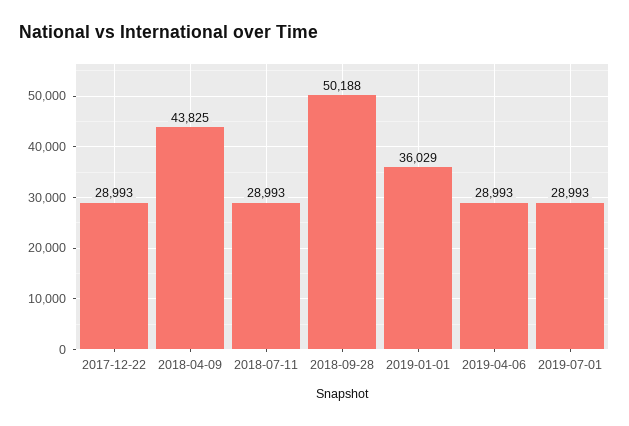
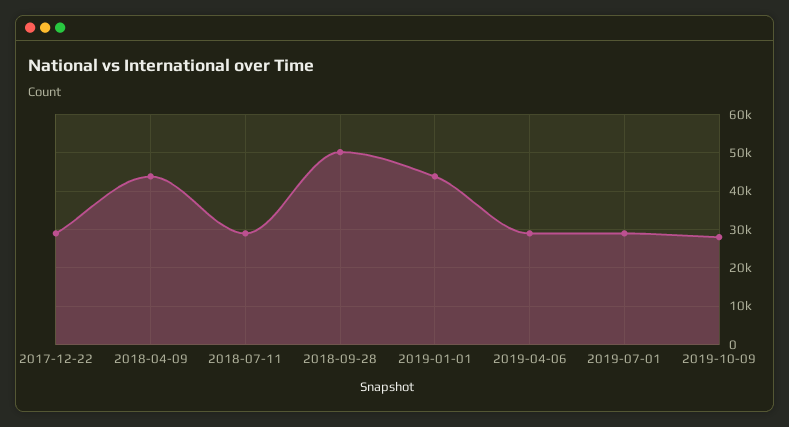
2019-01-01: 36029 -> 44000
2019-10-09: none -> 28000

